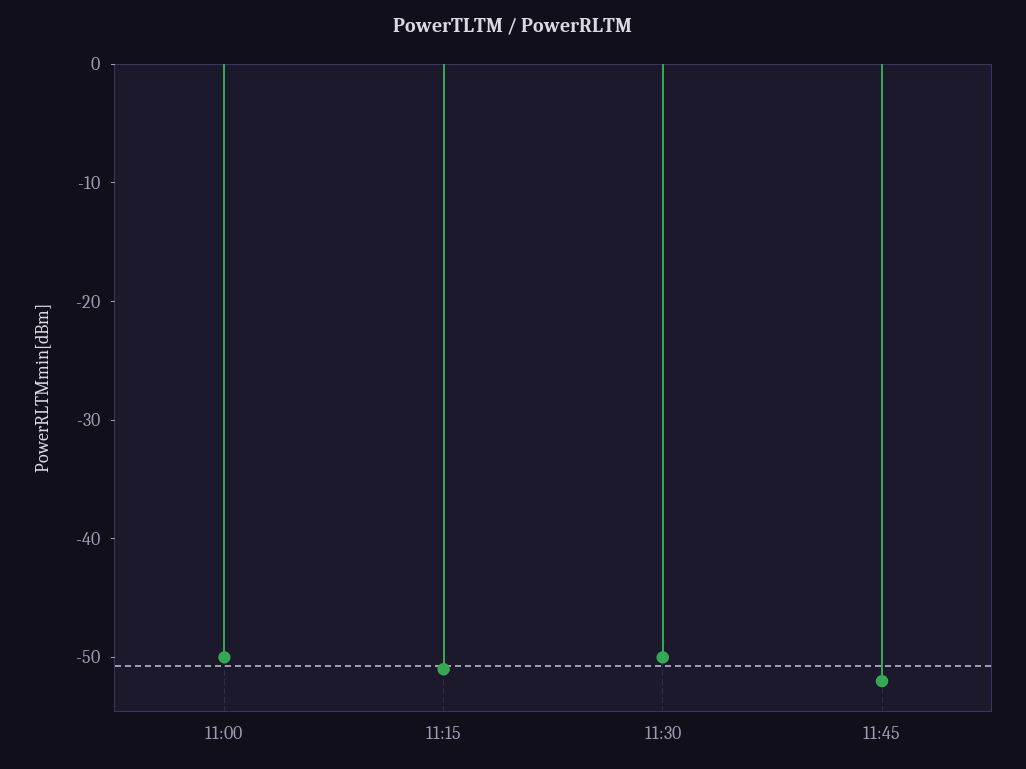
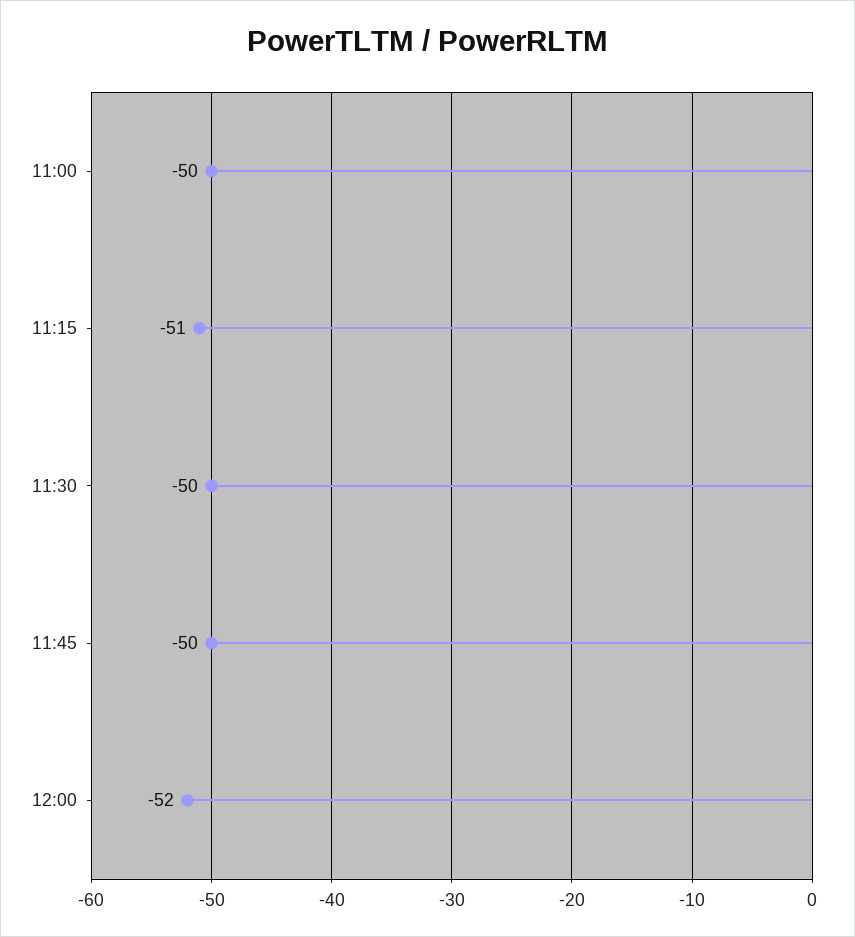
11:45: -52 -> -50
12:00: none -> -52

